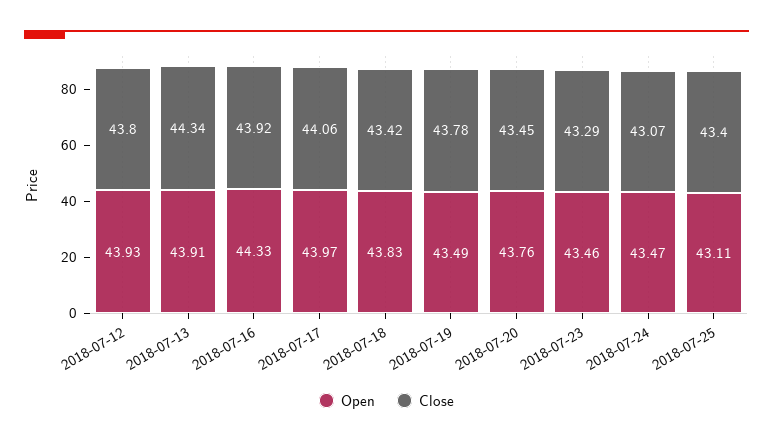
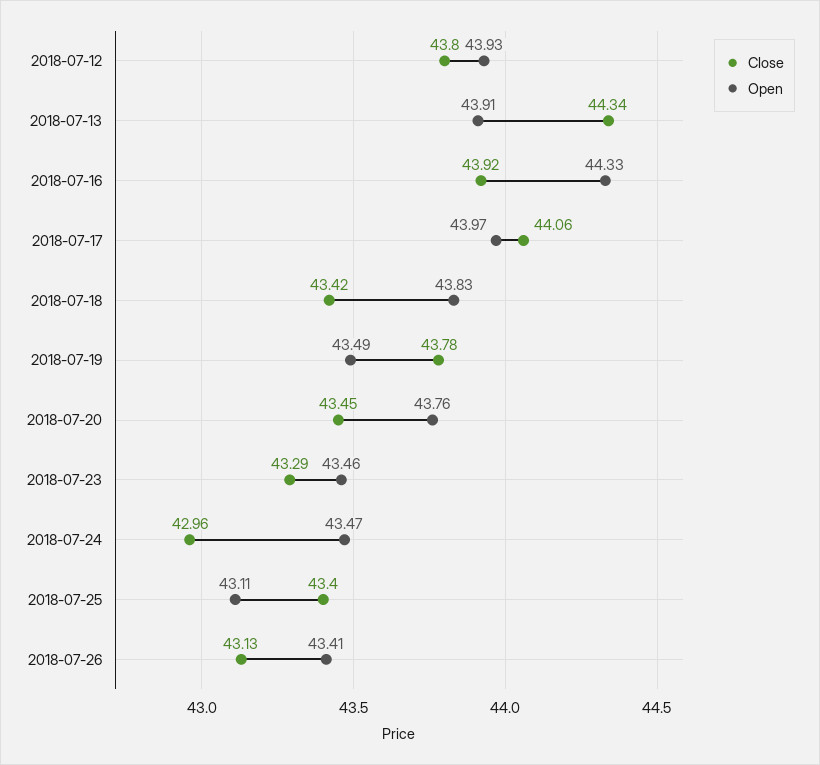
Close, 2018-07-24: 43.07 -> 42.96
Close, 2018-07-26: none -> 43.13
Open, 2018-07-26: none -> 43.41

